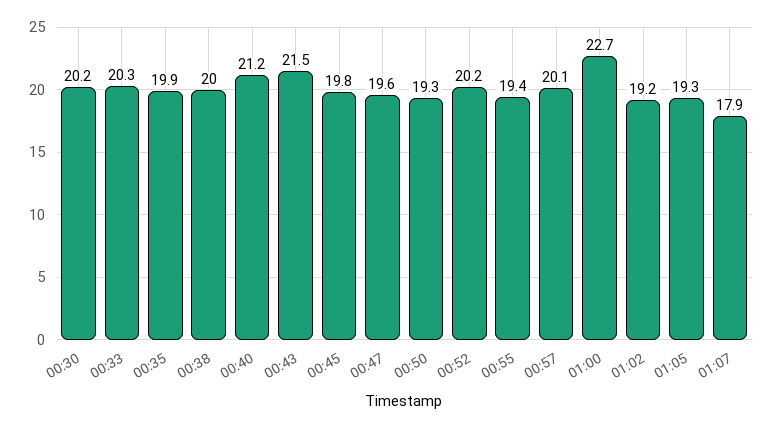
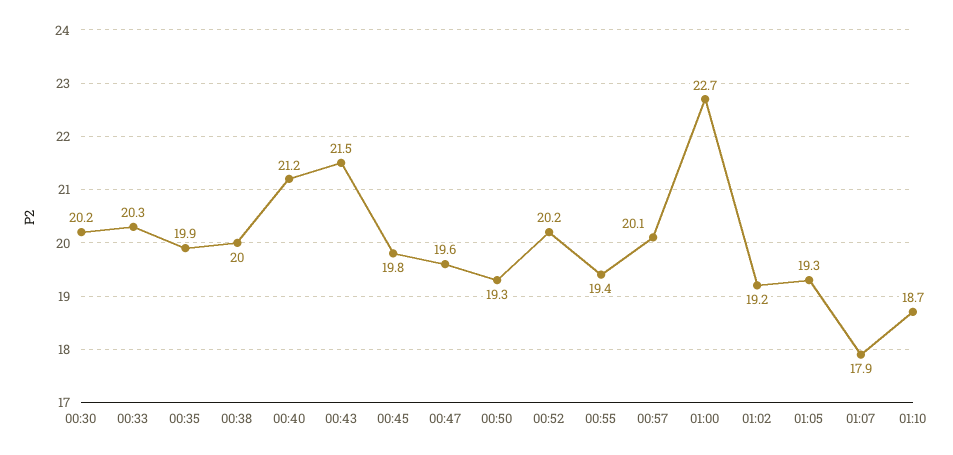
01:10: none -> 18.7

